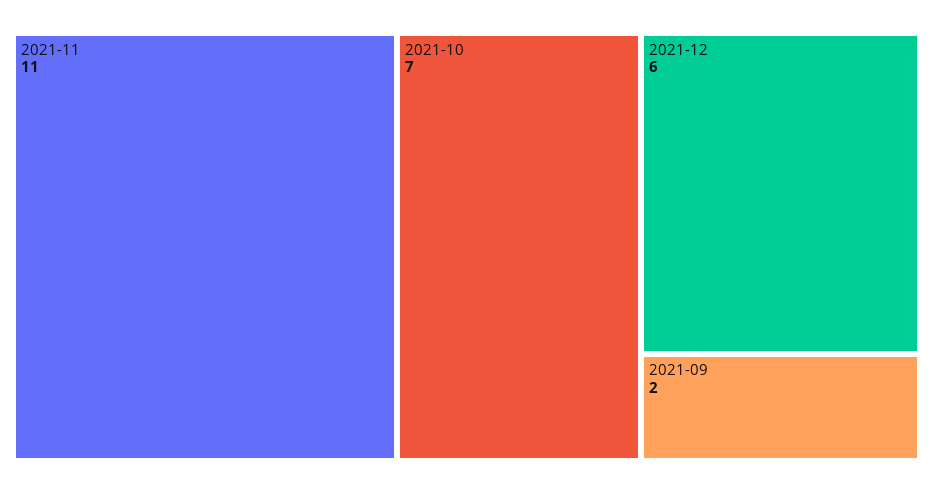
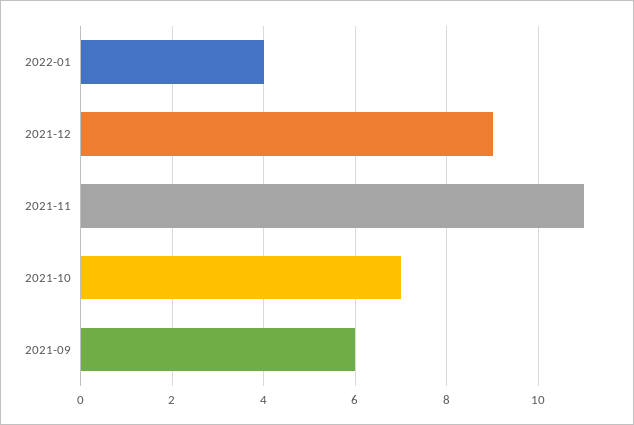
2021-12: 6 -> 9
2021-09: 2 -> 6
2022-01: none -> 4

